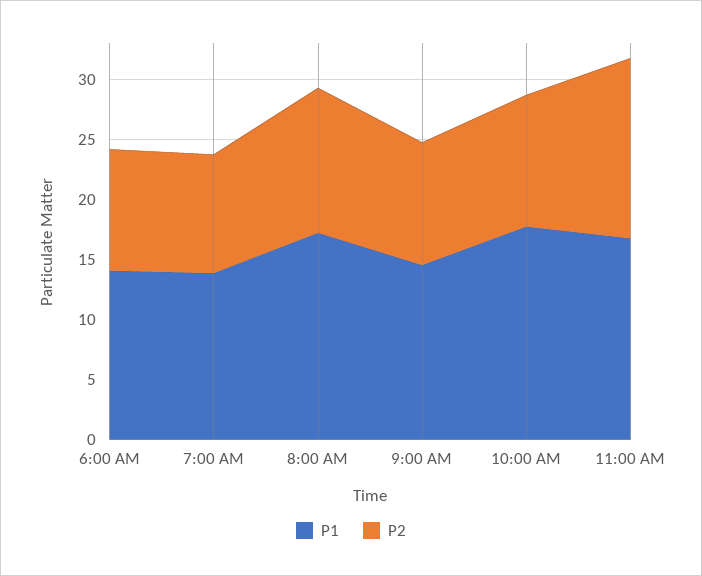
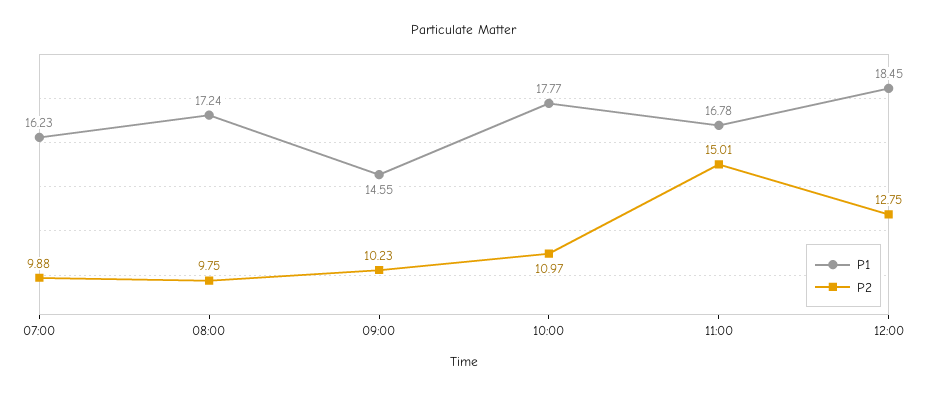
P1, 6:00 AM: 14 -> none
P2, 6:00 AM: 10 -> none
P1, 7:00 AM: 14 -> 16.23
P2, 8:00 AM: 12 -> 9.75
P1, 12:00: none -> 18.45
P2, 12:00: none -> 12.75

